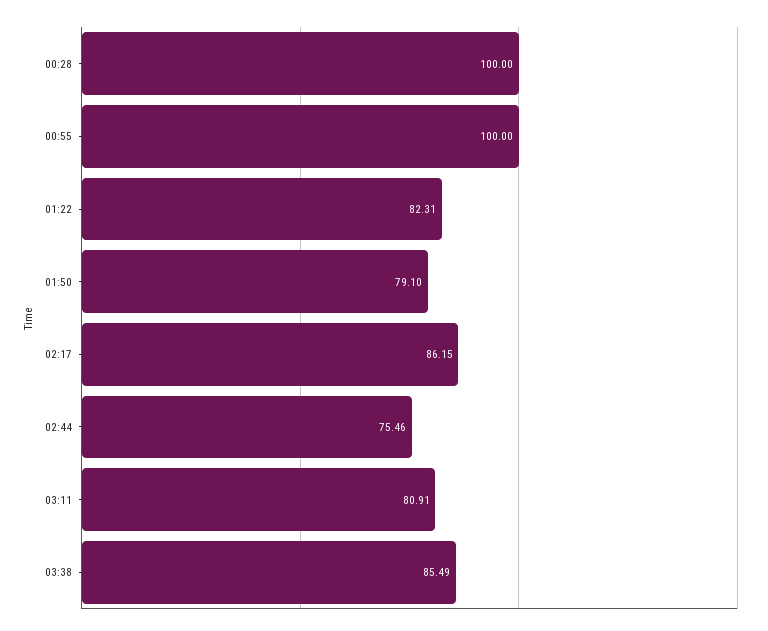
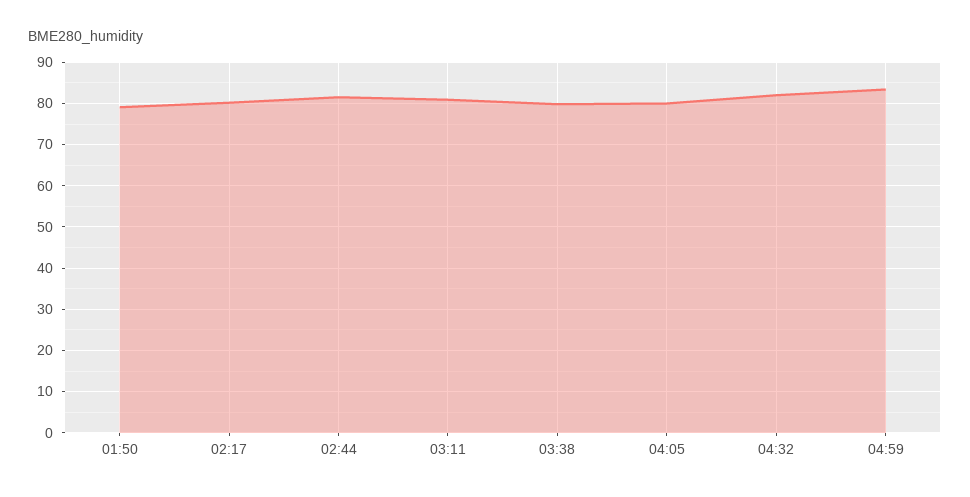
00:28: 100 -> none
00:55: 100 -> none
01:22: 82.31 -> none
02:17: 86.15 -> 80
02:44: 75.46 -> 82
03:38: 85.49 -> 80
04:05: none -> 80
04:32: none -> 82
04:59: none -> 84

